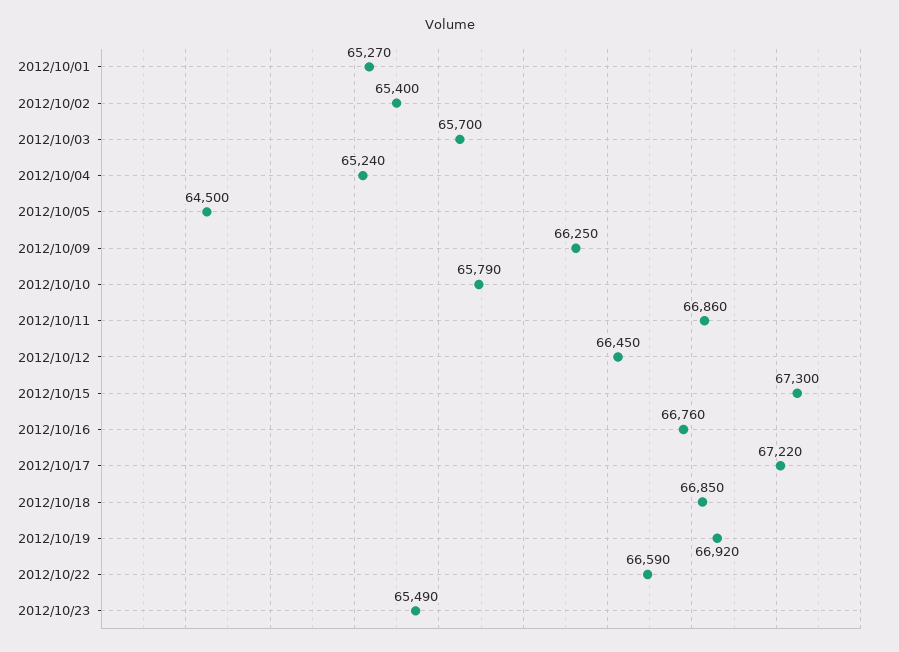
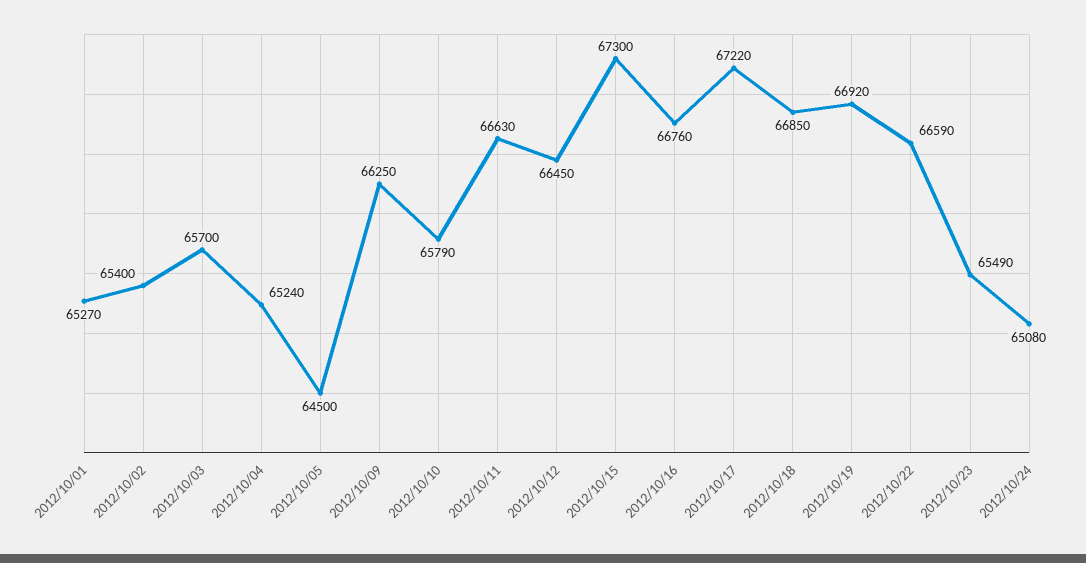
2012/10/11: 66860 -> 66630
2012/10/24: none -> 65080

